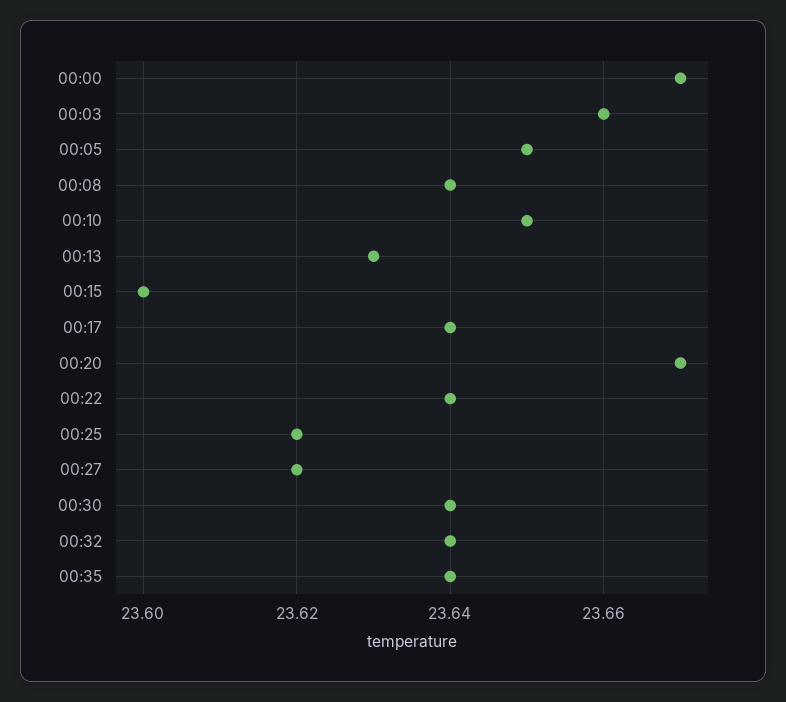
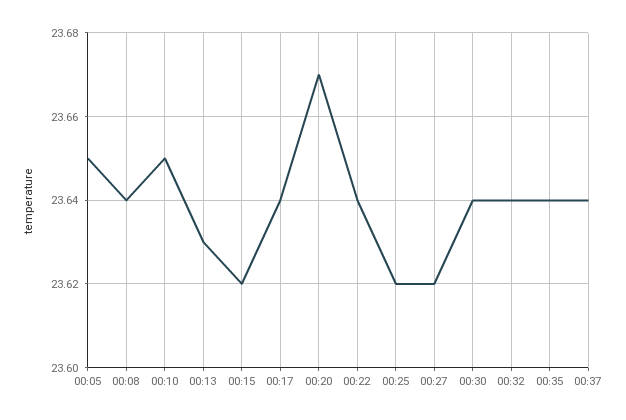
00:00: 23.67 -> none
00:03: 23.66 -> none
00:15: 23.6 -> 23.62
00:37: none -> 23.64

